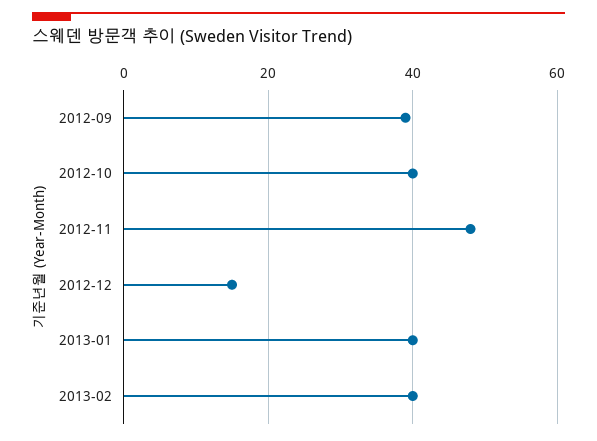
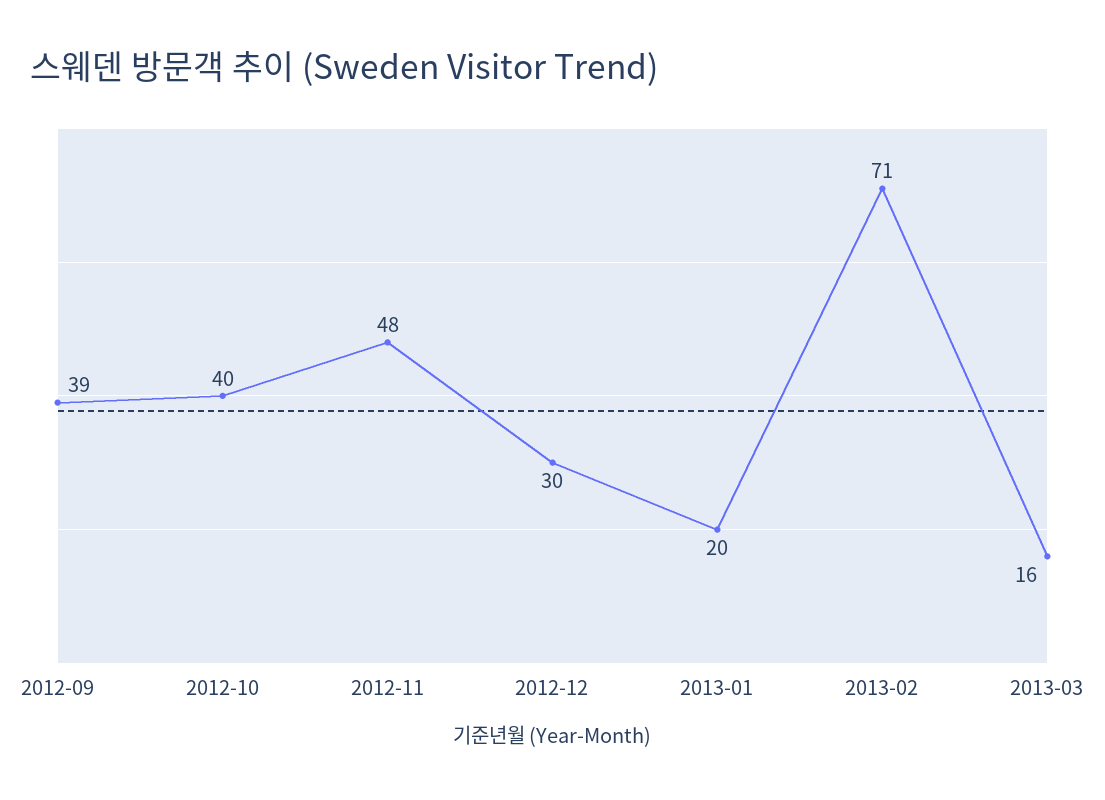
2012-12: 15 -> 30
2013-01: 40 -> 20
2013-02: 40 -> 71
2013-03: none -> 16

